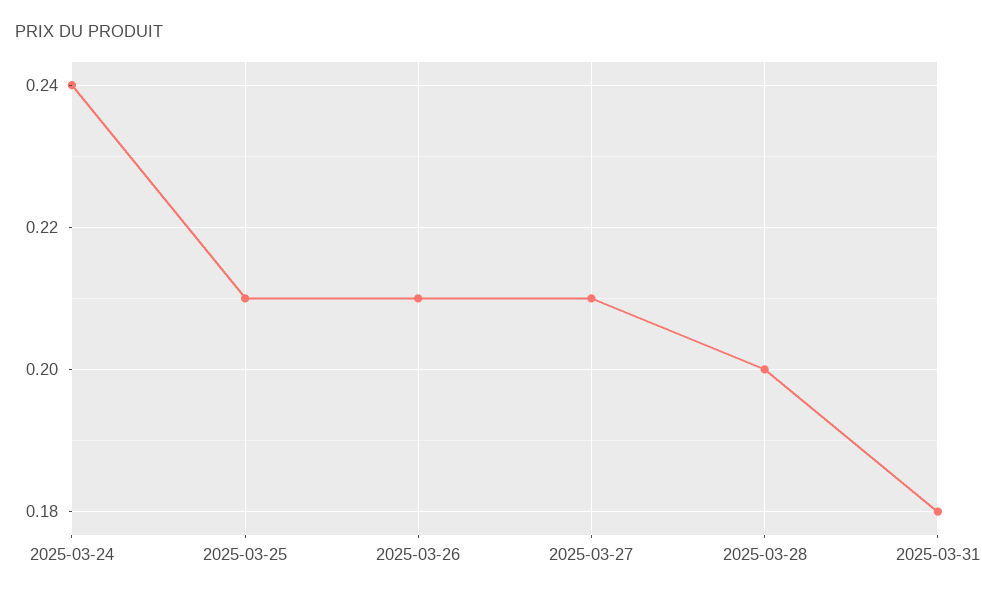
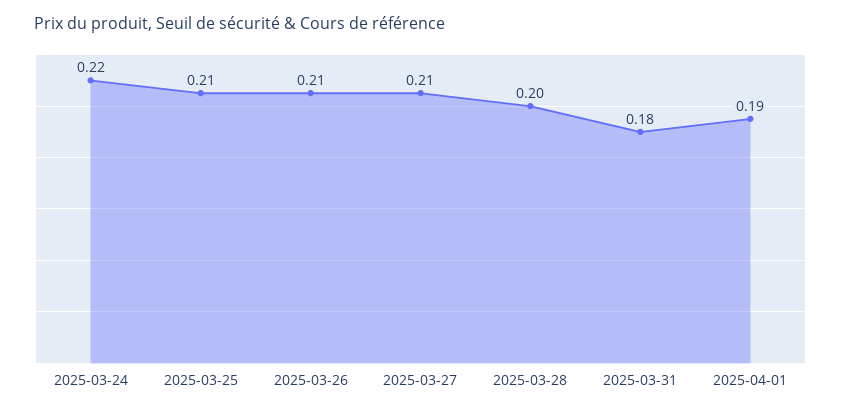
2025-03-24: 0.24 -> 0.22
2025-04-01: none -> 0.19

